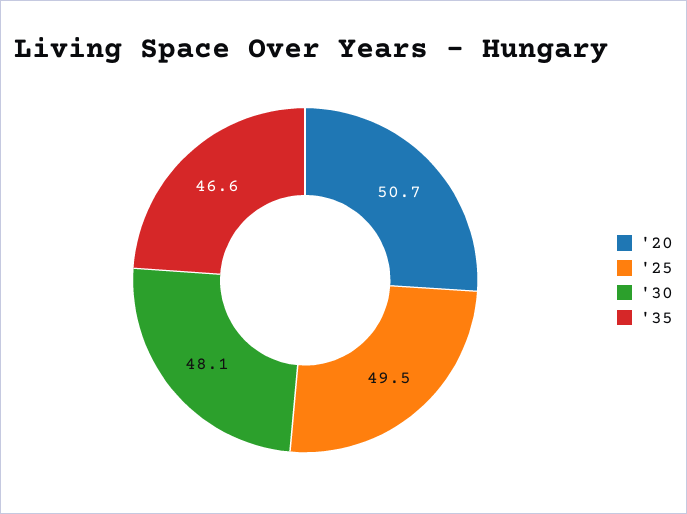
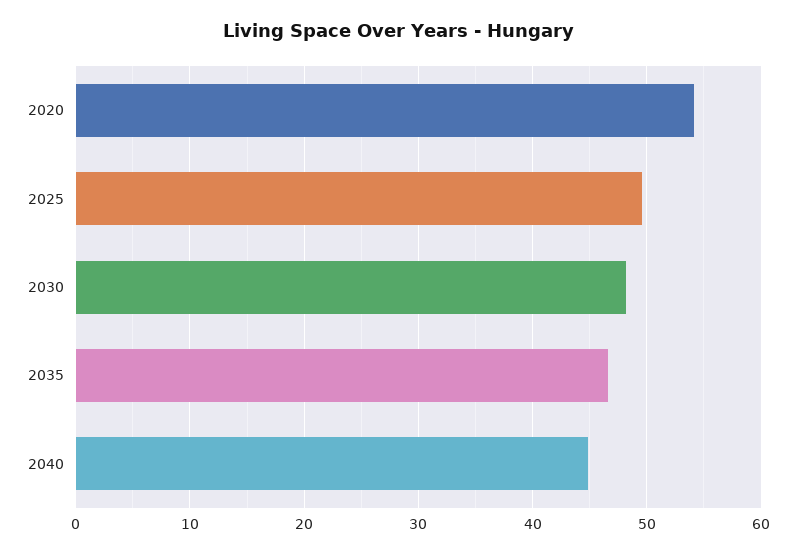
'20: 50.7 -> 54
2040: none -> 45

